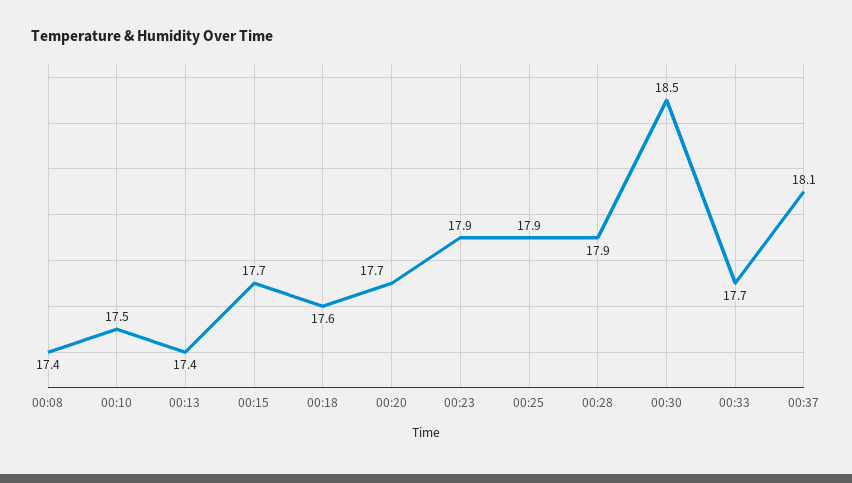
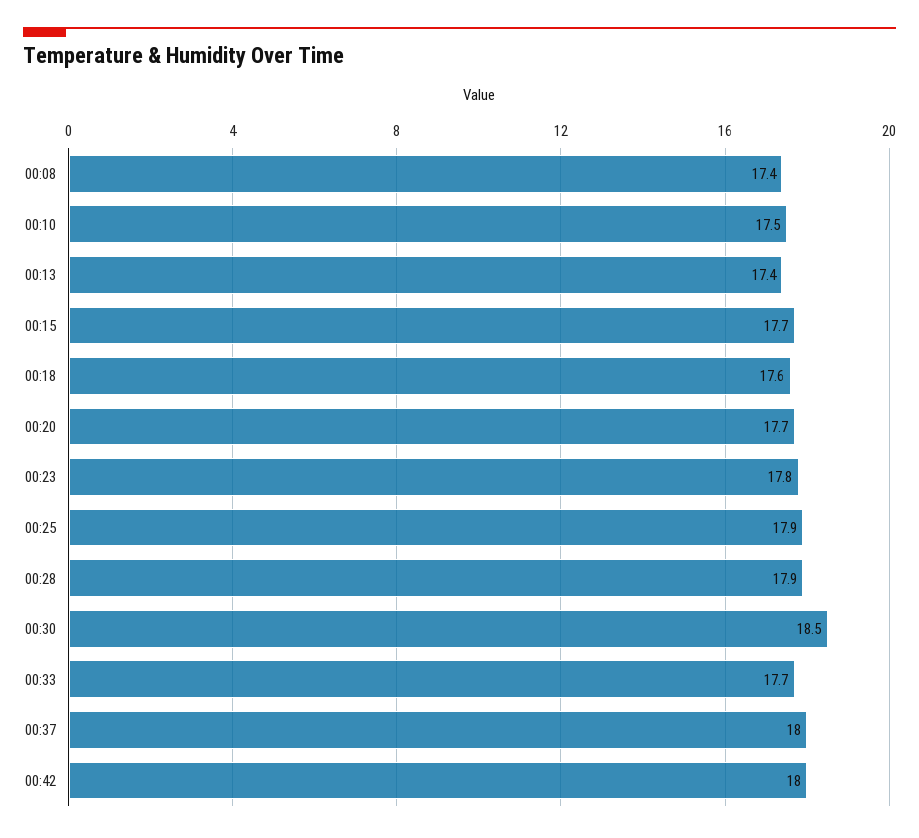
00:23: 17.9 -> 17.8
00:37: 18.1 -> 18
00:42: none -> 18

